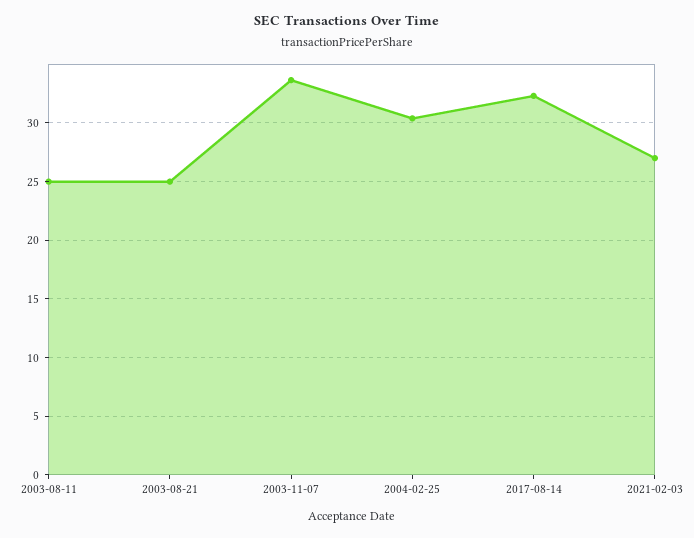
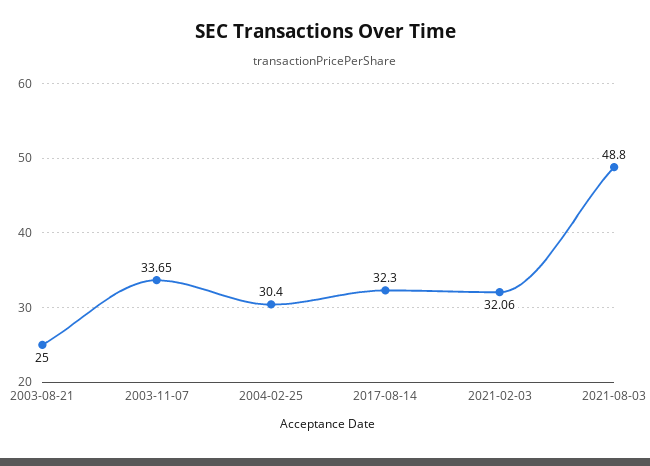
2003-08-11: 25 -> none
2021-02-03: 27 -> 32.06
2021-08-03: none -> 48.8

